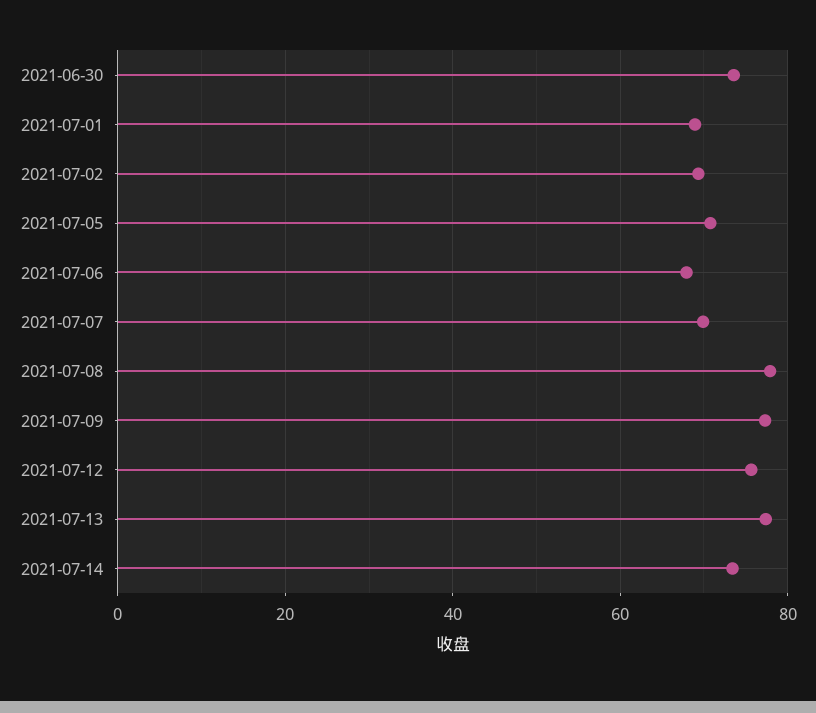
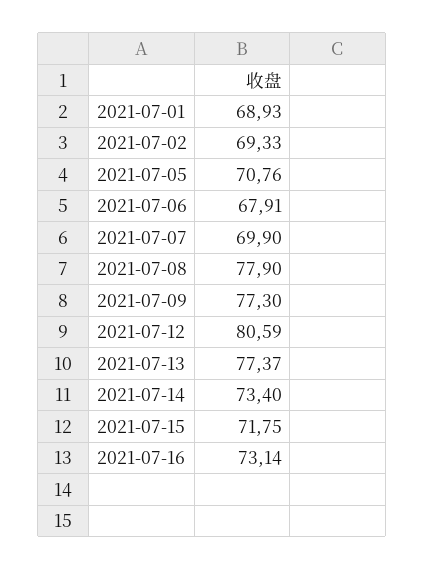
2021-06-30: 74 -> none
2021-07-12: 76 -> 80.59
2021-07-15: none -> 71.75
2021-07-16: none -> 73.14

